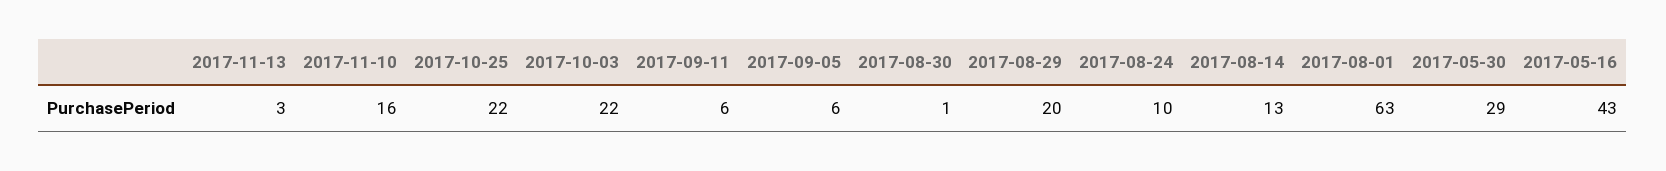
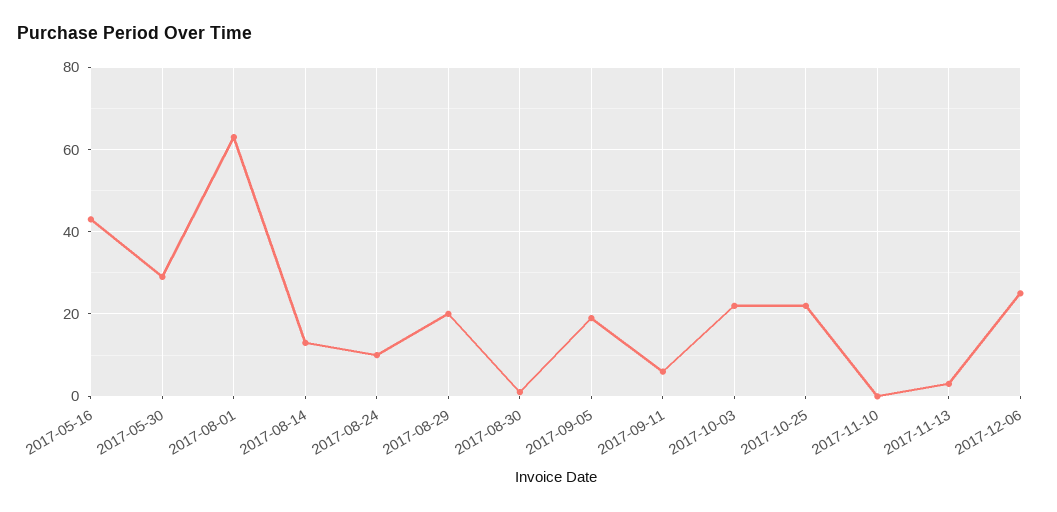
2017-11-10: 16 -> 0
2017-09-05: 6 -> 20
2017-12-06: none -> 25

